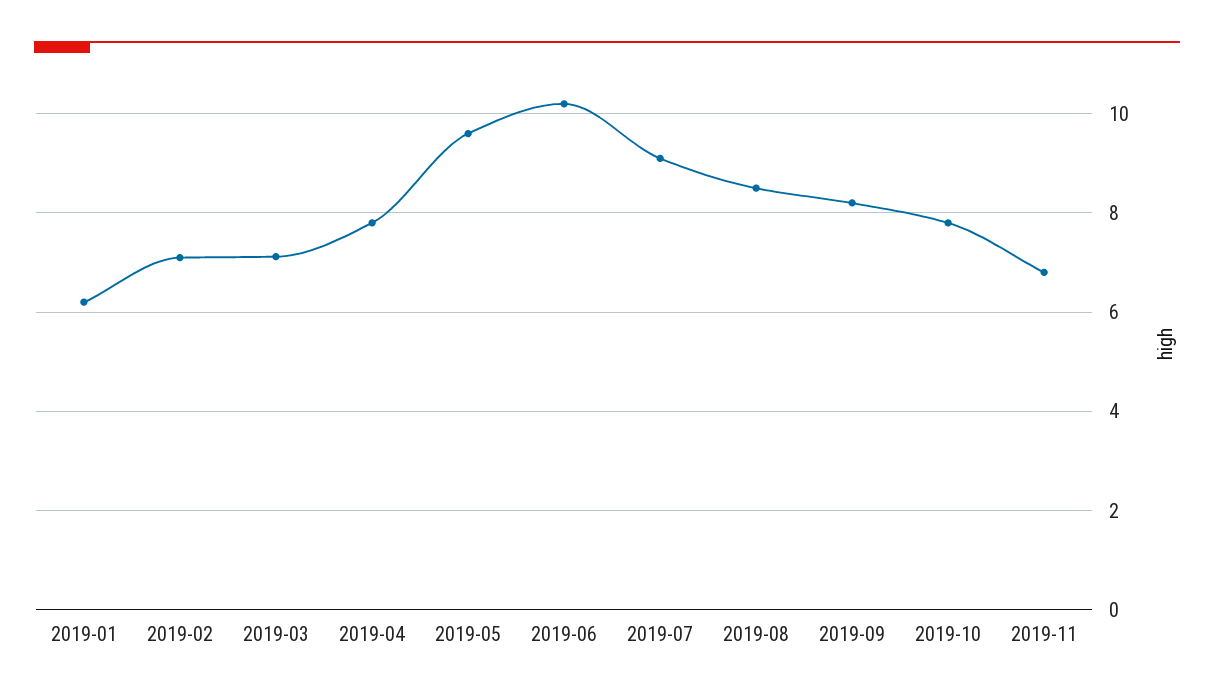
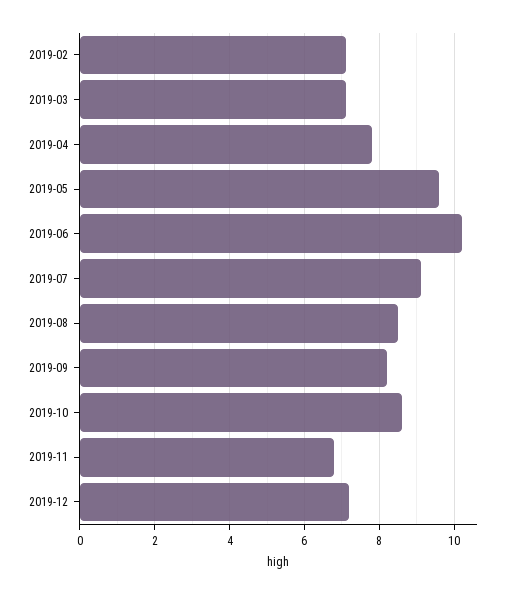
2019-01: 6.2 -> none
2019-10: 7.8 -> 8.6
2019-12: none -> 7.2

